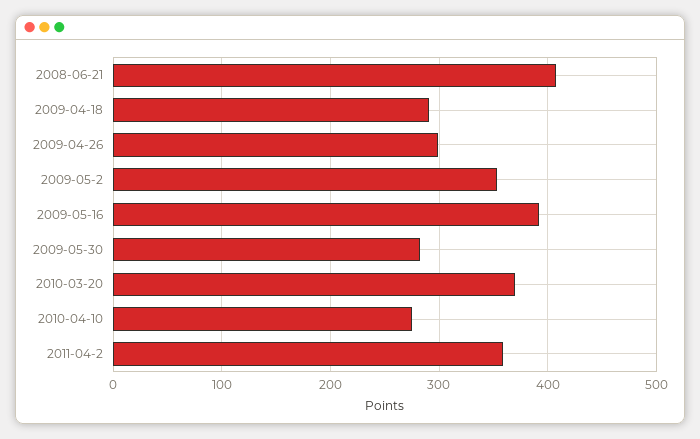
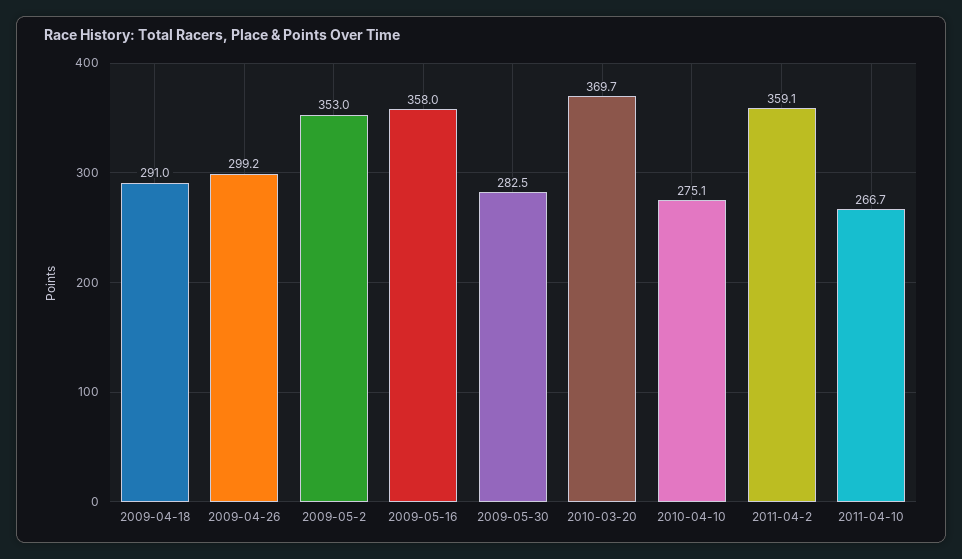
2008-06-21: 410 -> none
2009-05-16: 390 -> 358
2011-04-10: none -> 266.7

